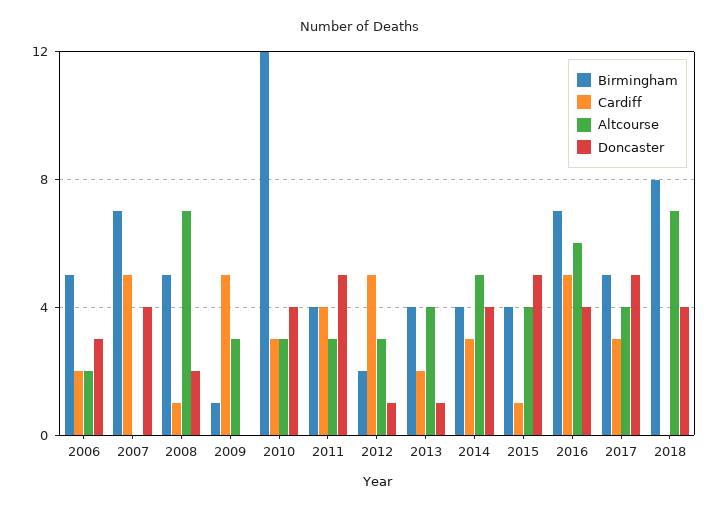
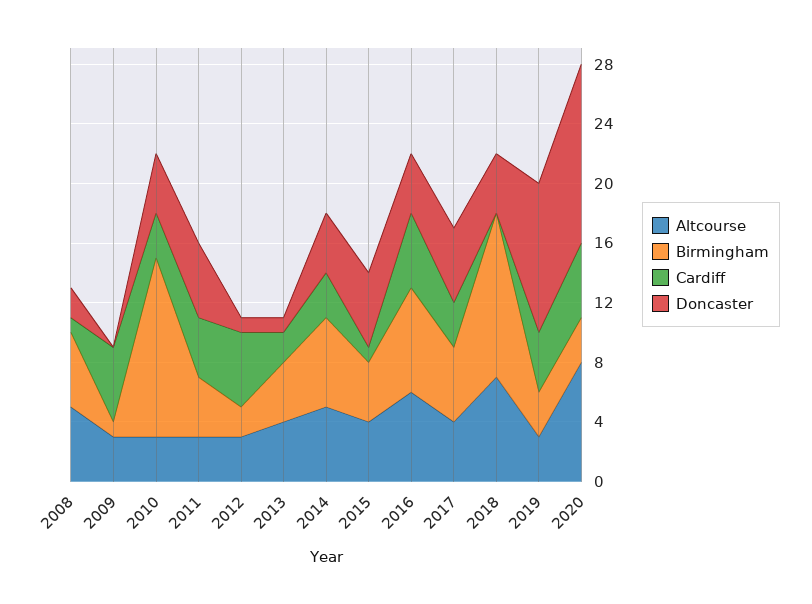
Birmingham, 2006: 5 -> none
Cardiff, 2006: 2 -> none
Altcourse, 2006: 2 -> none
Doncaster, 2006: 3 -> none
Birmingham, 2007: 7 -> none
Cardiff, 2007: 5 -> none
Altcourse, 2007: 0 -> none
Doncaster, 2007: 4 -> none
Altcourse, 2008: 7 -> 5
Birmingham, 2014: 4 -> 6
Birmingham, 2018: 8 -> 11
Altcourse, 2019: none -> 3
Birmingham, 2019: none -> 3
Cardiff, 2019: none -> 4
Doncaster, 2019: none -> 10
Altcourse, 2020: none -> 8
Birmingham, 2020: none -> 3
Cardiff, 2020: none -> 5
Doncaster, 2020: none -> 12

